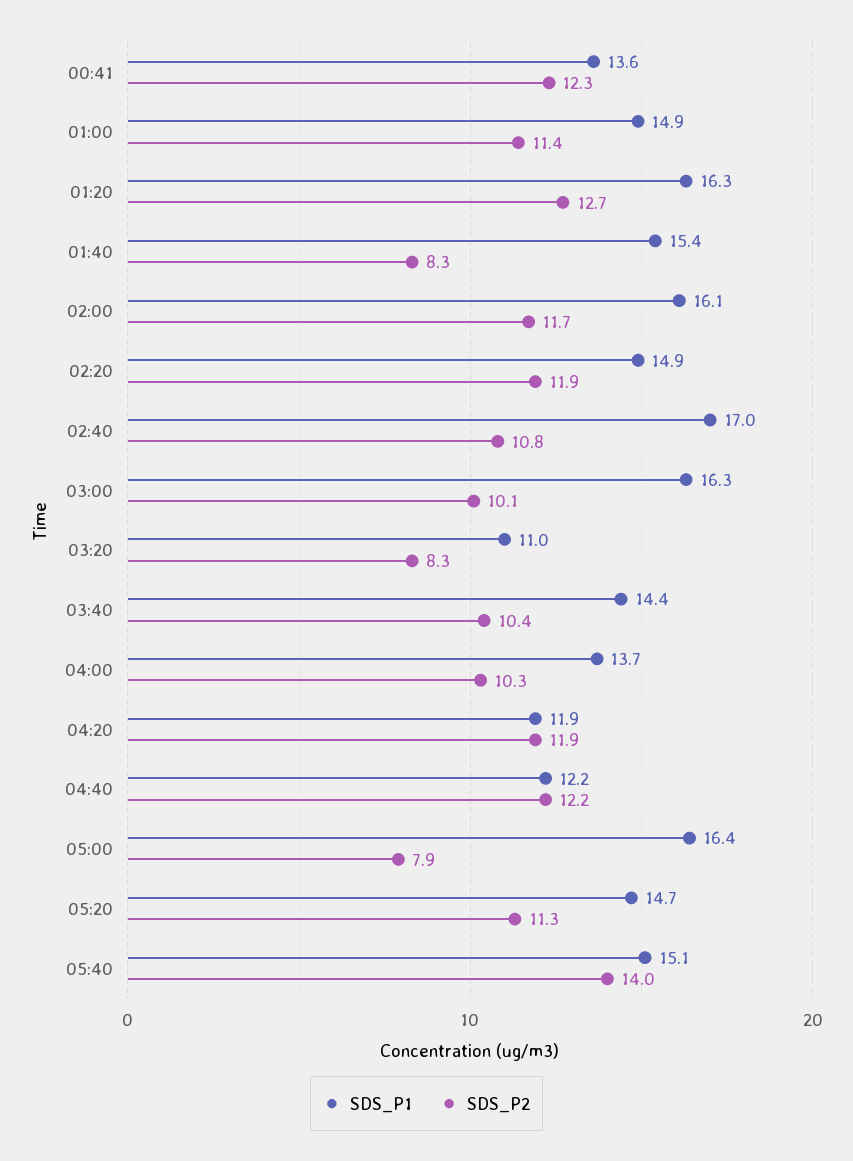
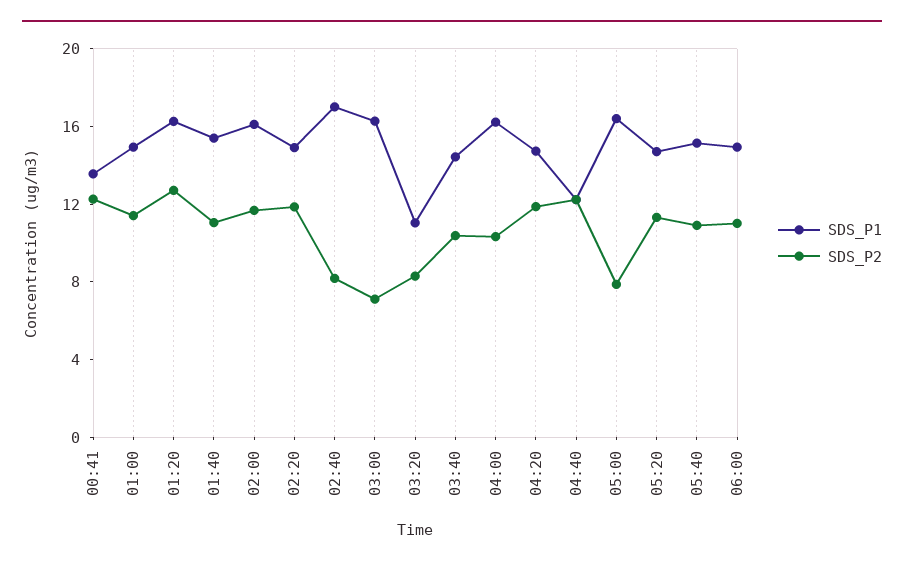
SDS_P2, 01:40: 8.3 -> 11
SDS_P2, 02:40: 10.8 -> 8
SDS_P2, 03:00: 10.1 -> 7
SDS_P1, 04:00: 13.7 -> 16
SDS_P1, 04:20: 11.9 -> 15
SDS_P2, 05:40: 14 -> 11
SDS_P1, 06:00: none -> 15
SDS_P2, 06:00: none -> 11

